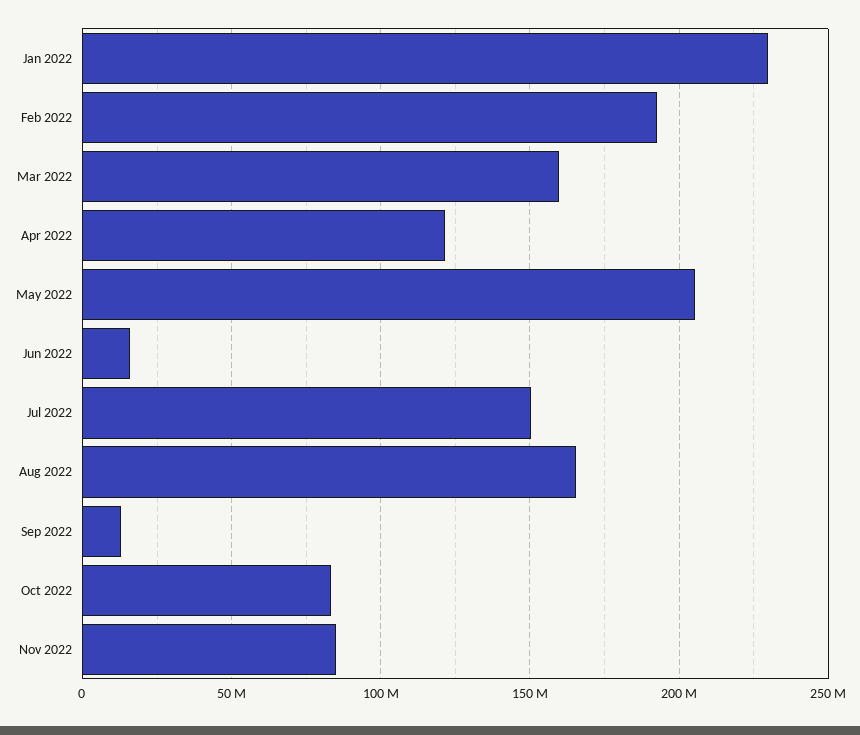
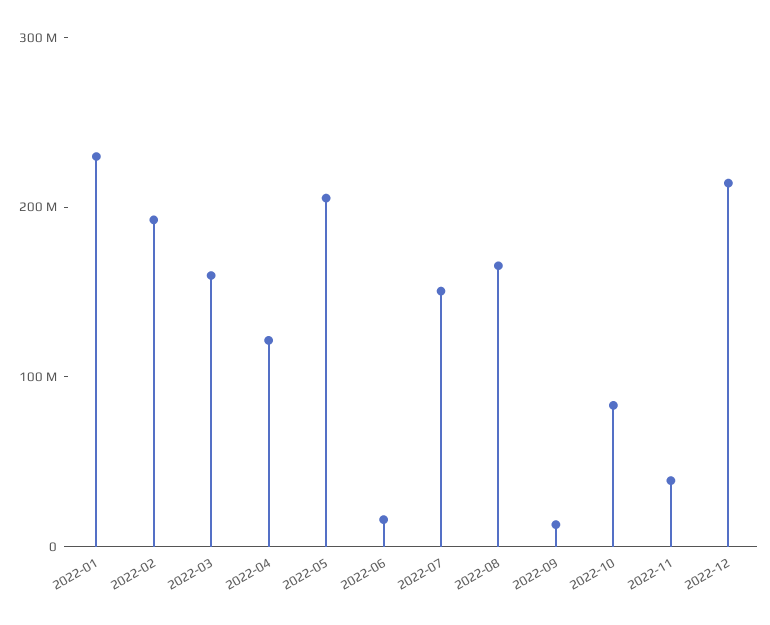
Nov 2022: 85000000 -> 40000000
2022-12: none -> 220000000

